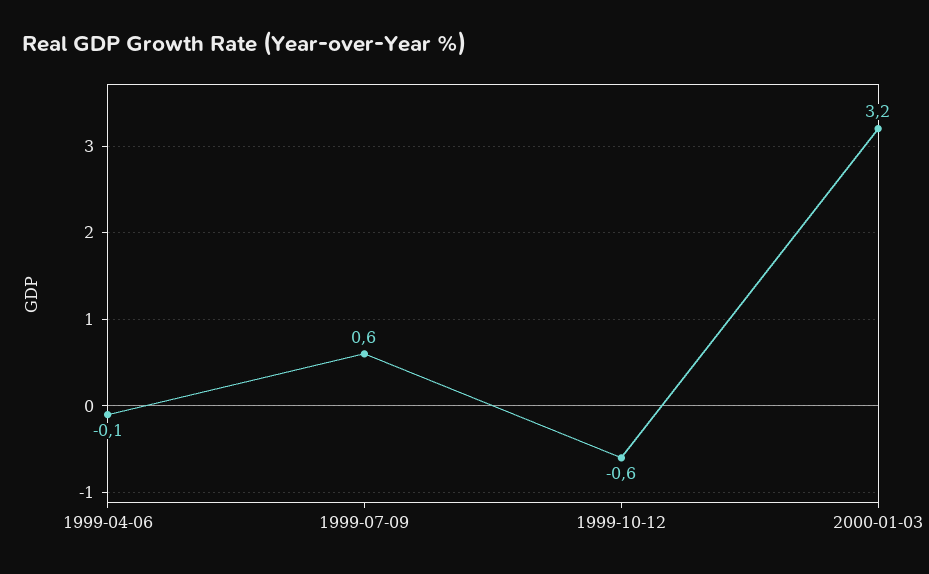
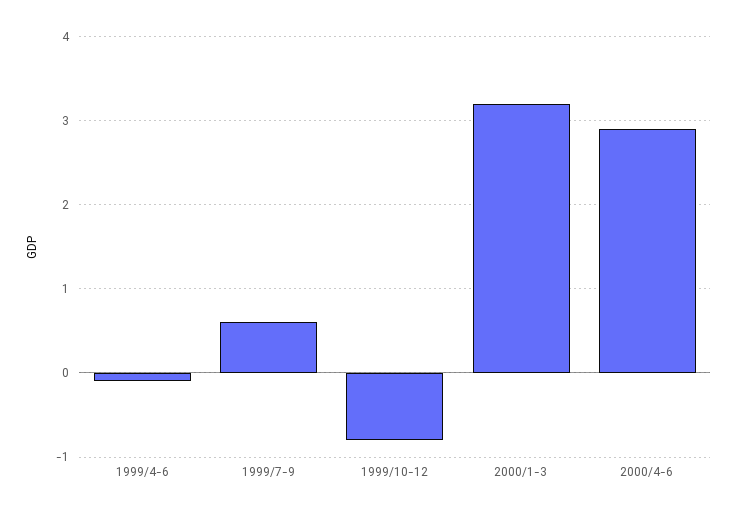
1999-10-12: -0.6 -> -0.8
2000/4-6: none -> 2.9

